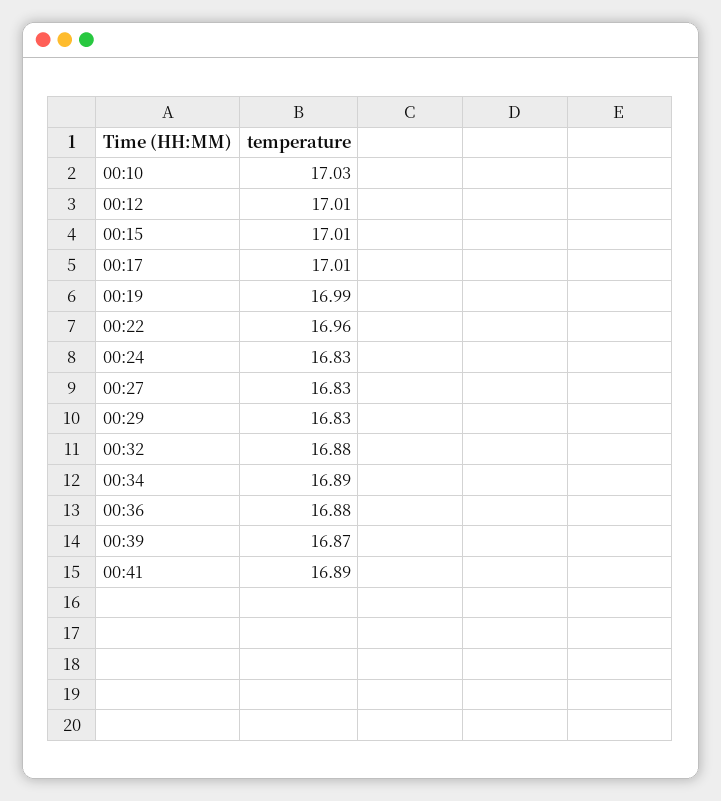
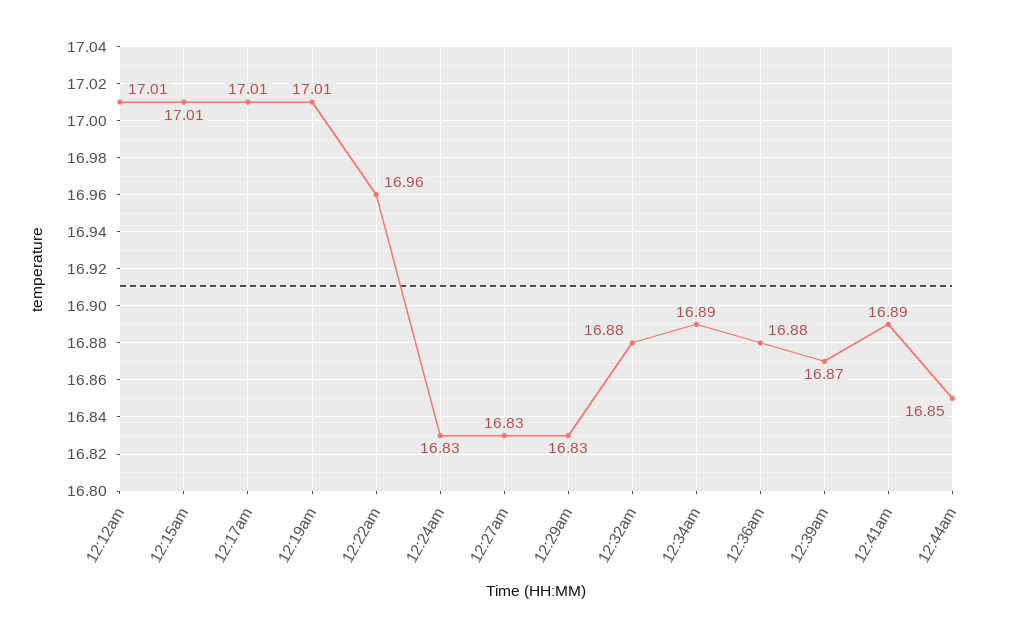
00:10: 17.03 -> none
00:19: 16.99 -> 17.01
12:44am: none -> 16.85

